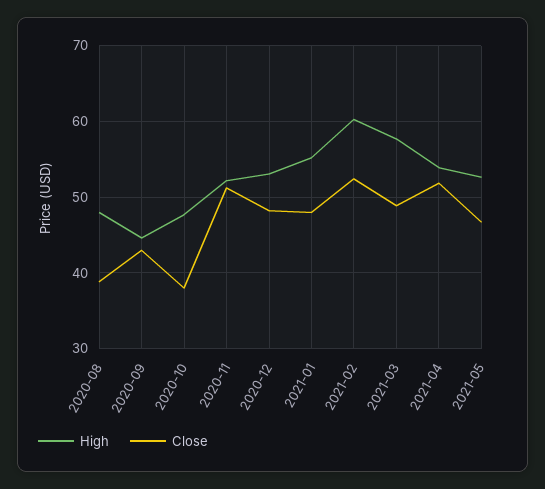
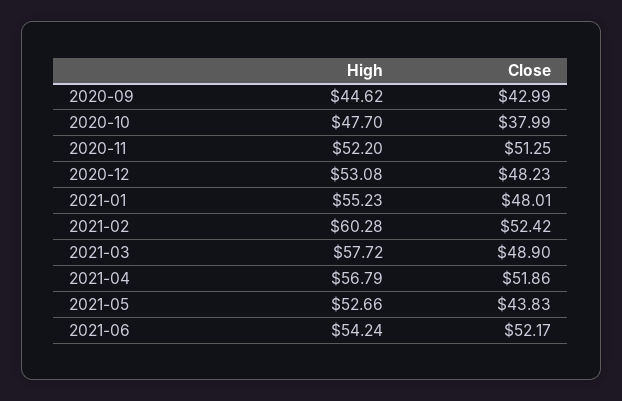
High, 2020-08: 48 -> none
Close, 2020-08: 39 -> none
High, 2021-04: 54 -> 56.79
Close, 2021-05: 47 -> 43.83
High, 2021-06: none -> 54.24
Close, 2021-06: none -> 52.17

